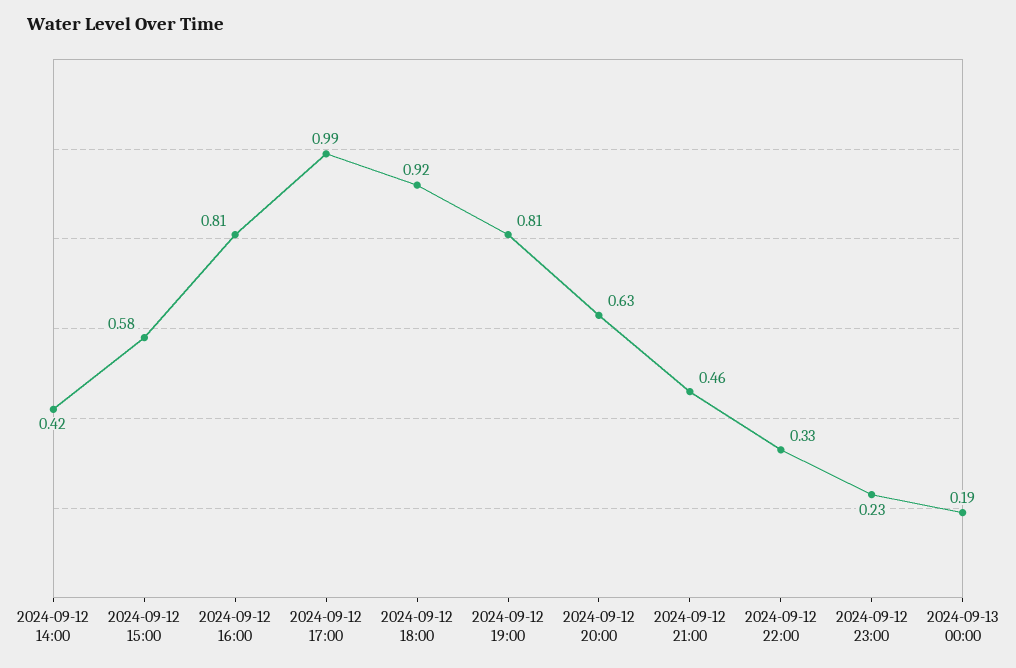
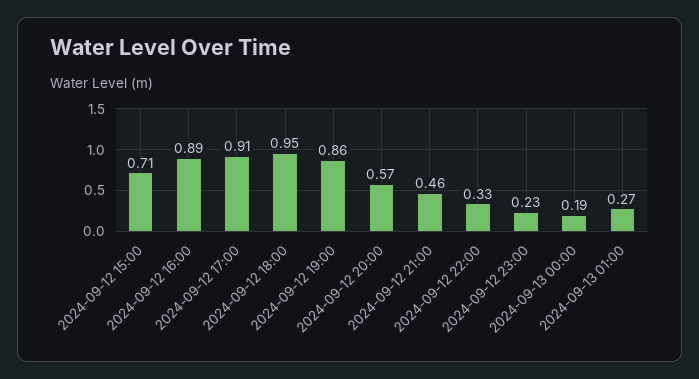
2024-09-12 14:00: 0.42 -> none
2024-09-12 15:00: 0.58 -> 0.71
2024-09-12 16:00: 0.81 -> 0.89
2024-09-12 17:00: 0.99 -> 0.91
2024-09-12 18:00: 0.92 -> 0.95
2024-09-12 19:00: 0.81 -> 0.86
2024-09-12 20:00: 0.63 -> 0.57
2024-09-13 01:00: none -> 0.27

